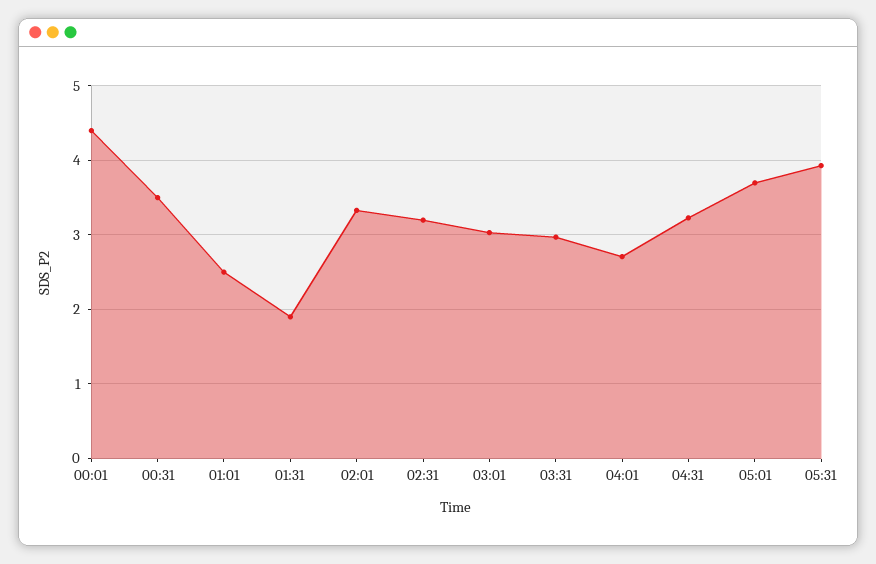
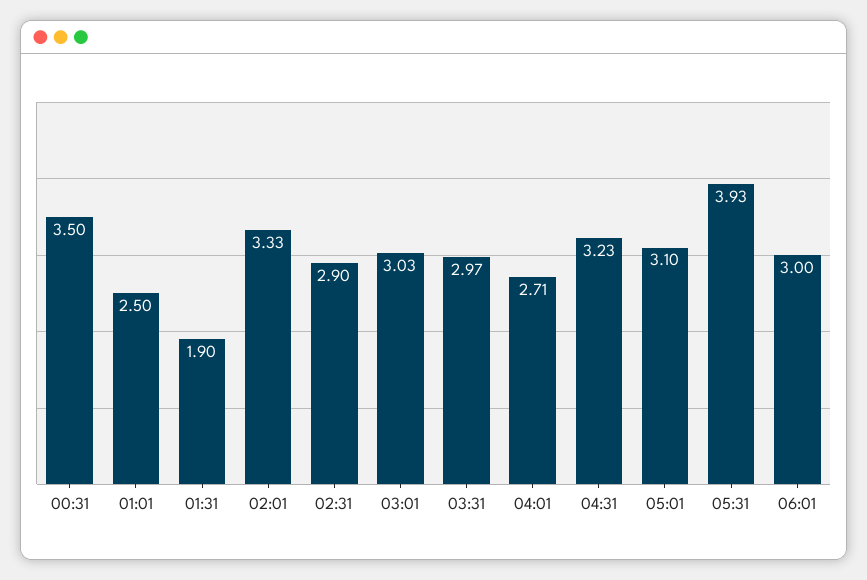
00:01: 4.4 -> none
02:31: 3.2 -> 2.9
05:01: 3.7 -> 3.1
06:01: none -> 3

